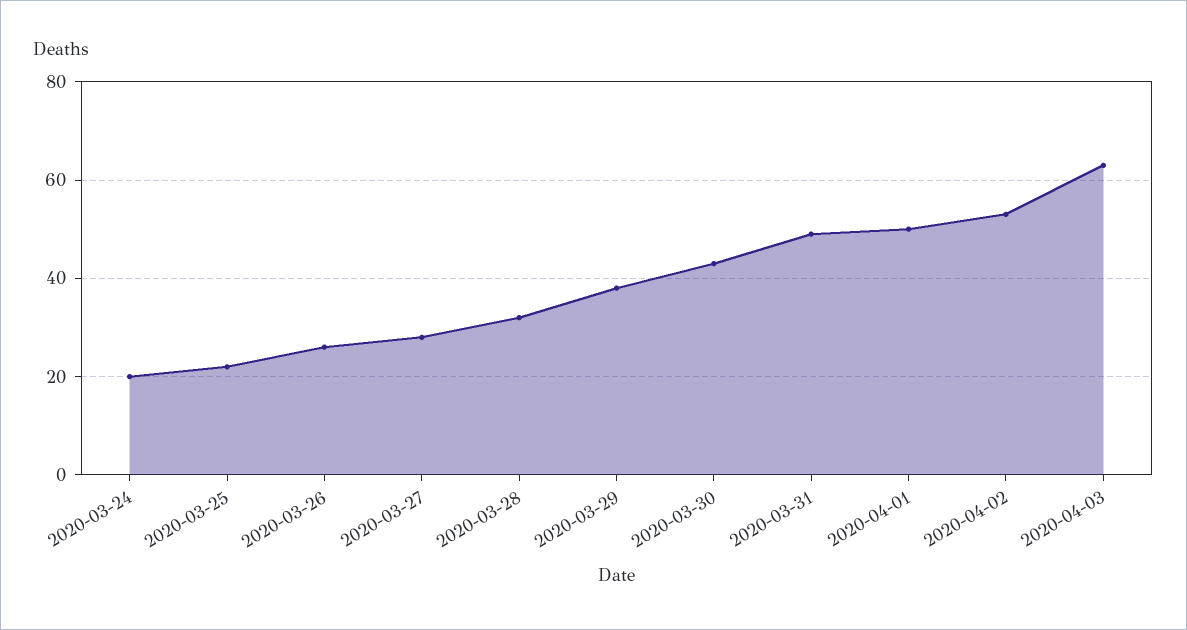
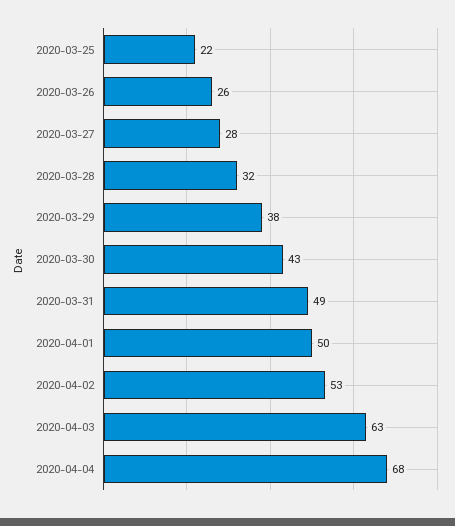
2020-03-24: 20 -> none
2020-04-04: none -> 68

